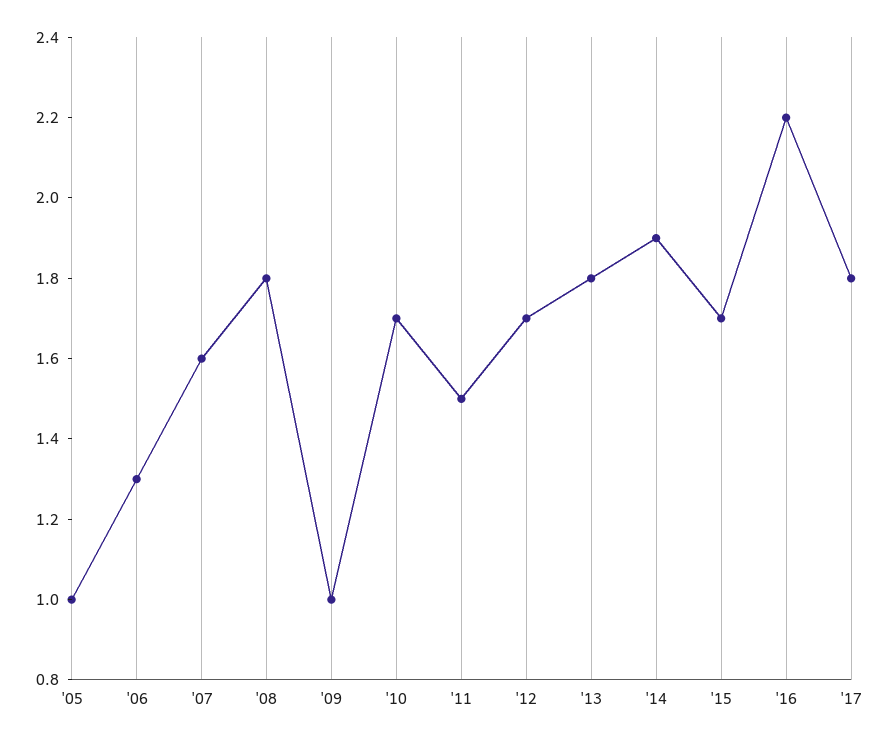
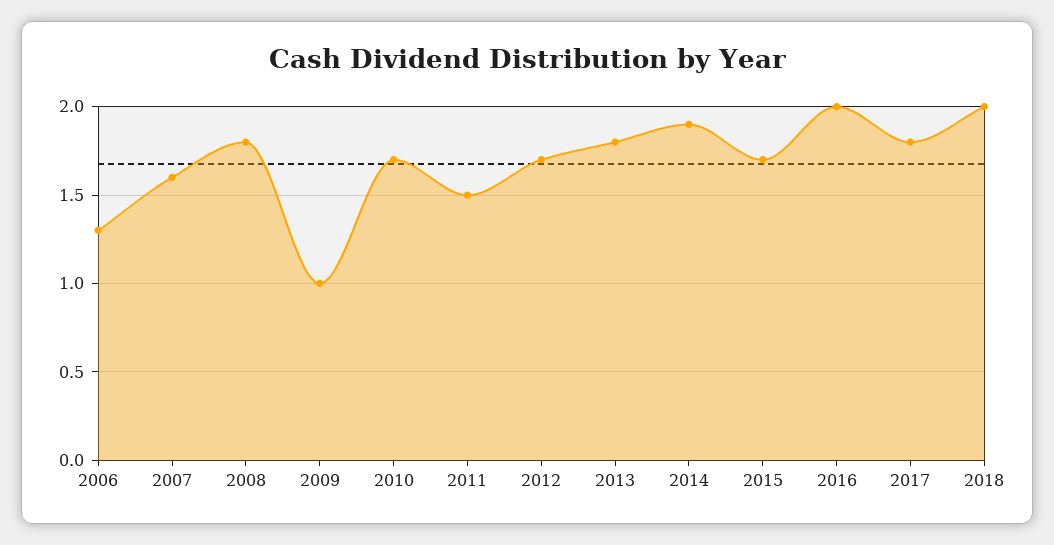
'05: 1 -> none
'16: 2.2 -> 2
2018: none -> 2

